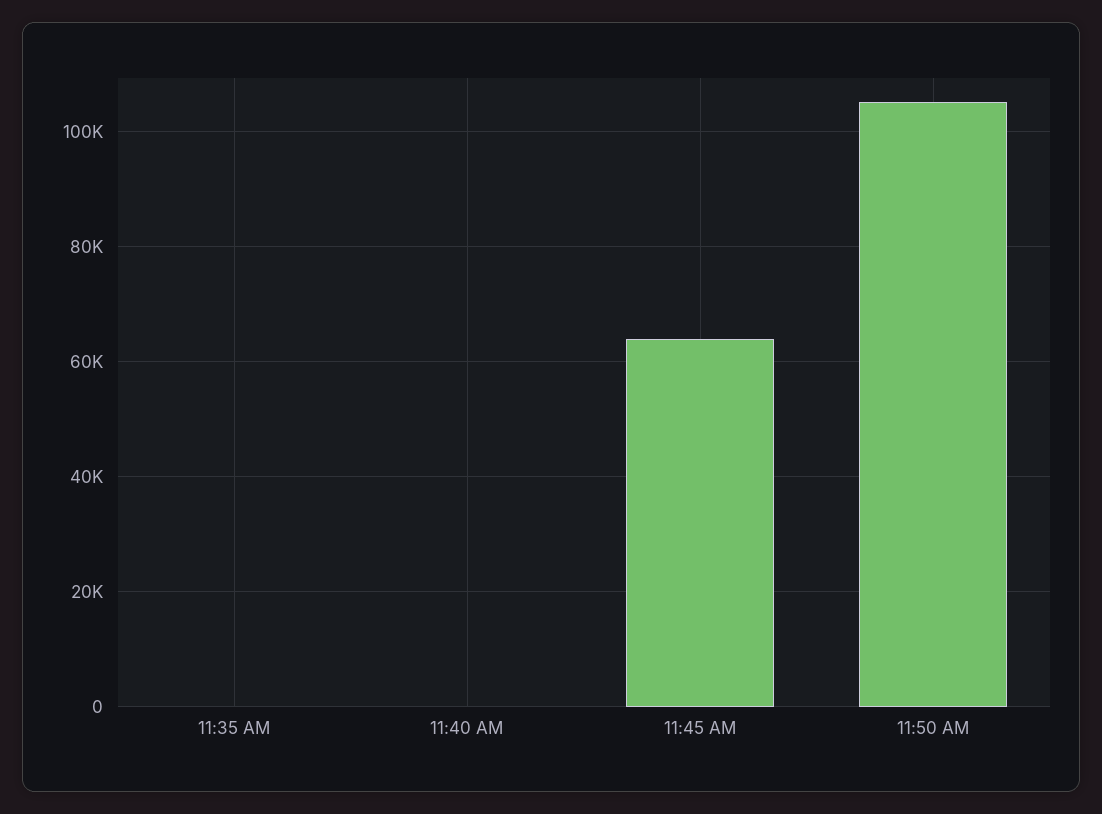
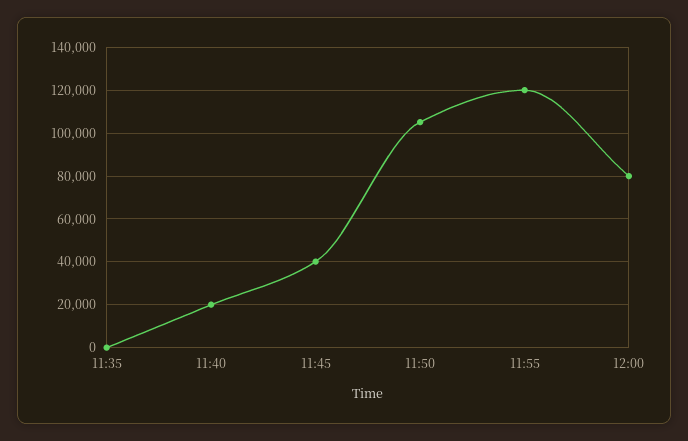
11:40 AM: 0 -> 20000
11:45 AM: 64000 -> 40000
11:55: none -> 120000
12:00: none -> 80000

